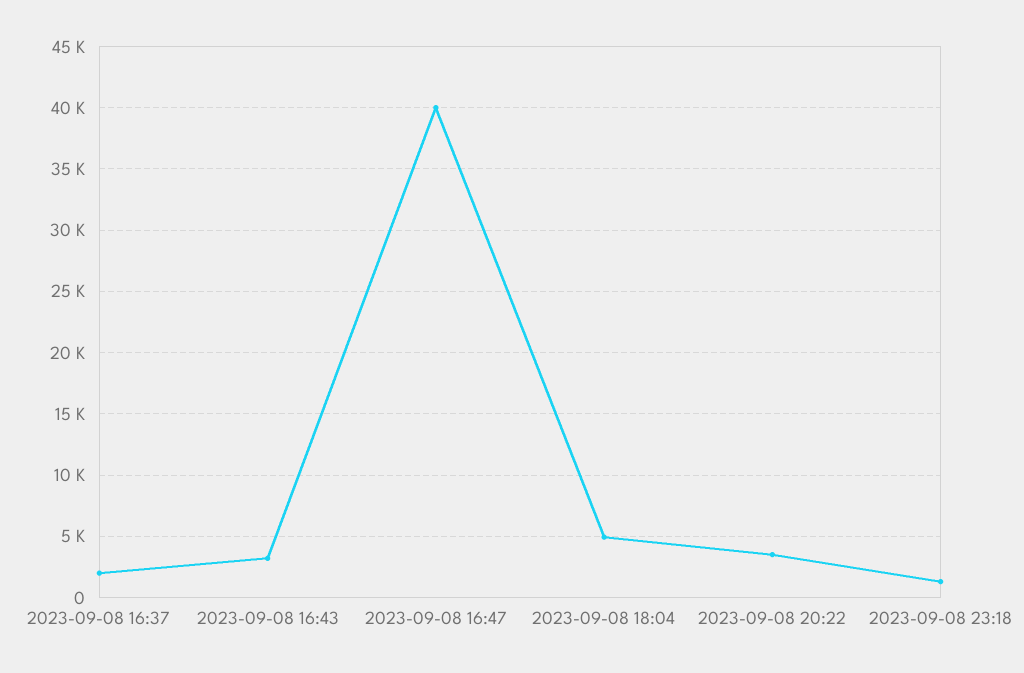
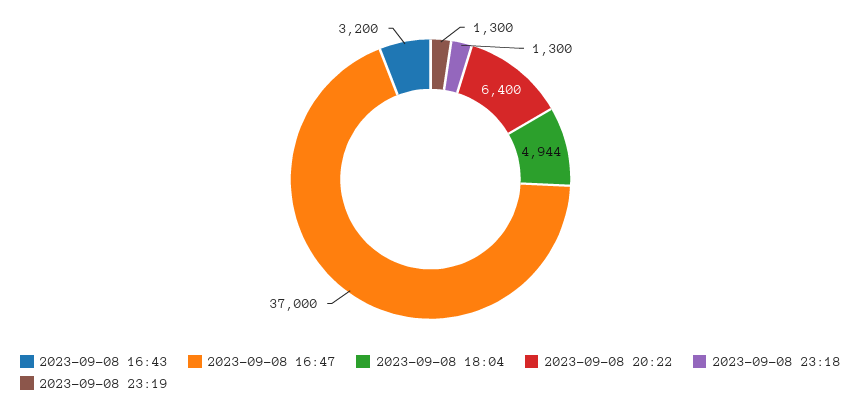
2023-09-08 16:37: 2000 -> none
2023-09-08 16:47: 40000 -> 37000
2023-09-08 20:22: 3500 -> 6400
2023-09-08 23:19: none -> 1300

